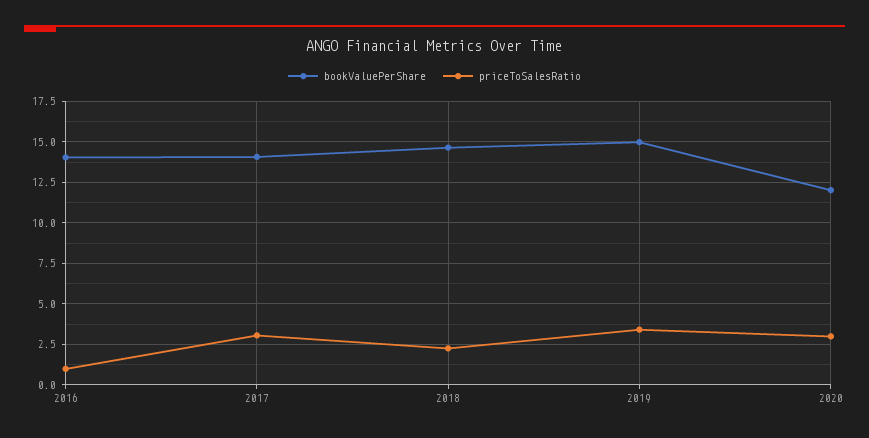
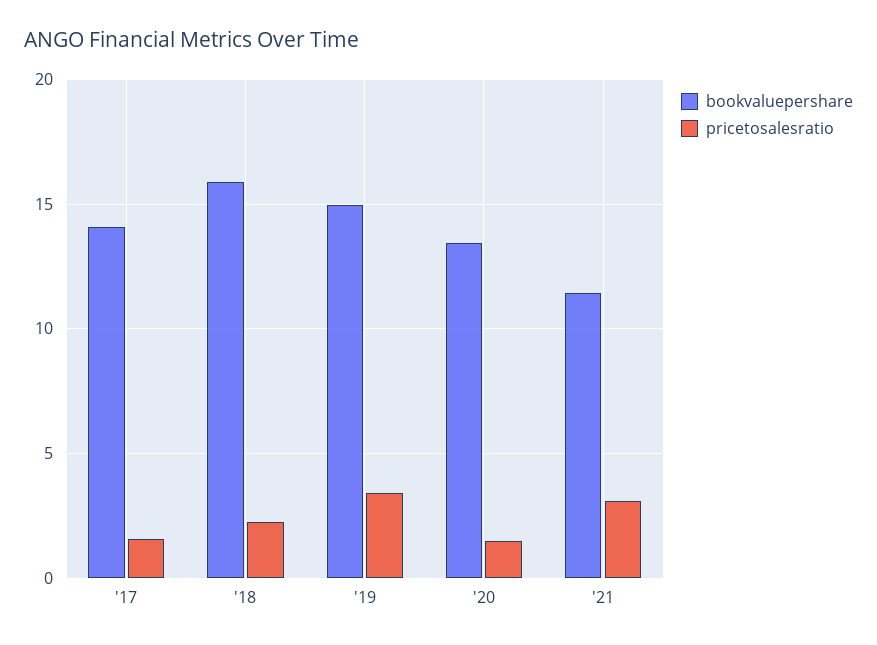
bookValuePerShare, 2016: 14 -> none
priceToSalesRatio, 2016: 1 -> none
priceToSalesRatio, 2017: 3 -> 1.5
bookValuePerShare, 2018: 14.5 -> 16
bookValuePerShare, 2020: 12 -> 13.5
priceToSalesRatio, 2020: 3 -> 1.5
bookValuePerShare, '21: none -> 11.5
priceToSalesRatio, '21: none -> 3

